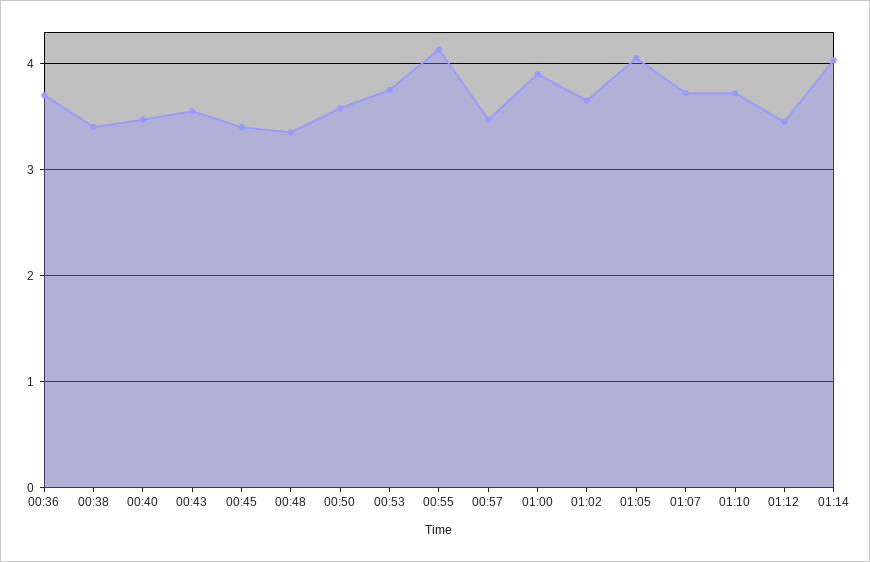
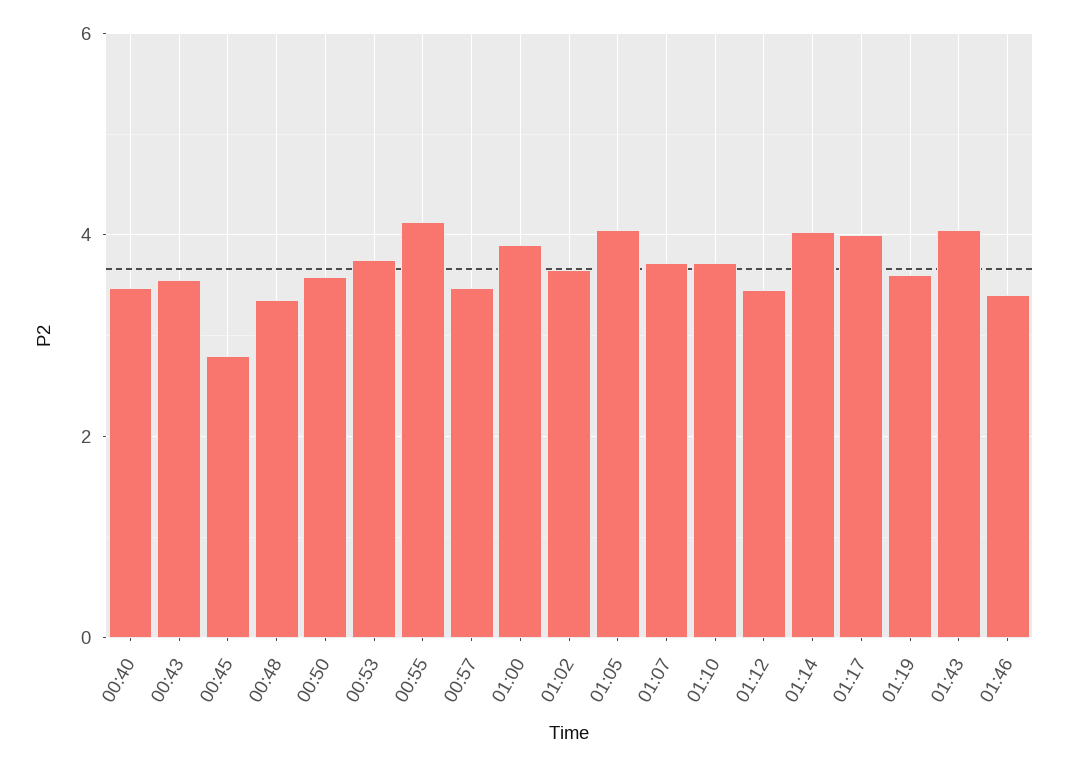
00:36: 3.7 -> none
00:38: 3.4 -> none
00:45: 3.4 -> 2.8
01:17: none -> 4
01:19: none -> 3.6
01:43: none -> 4
01:46: none -> 3.4

